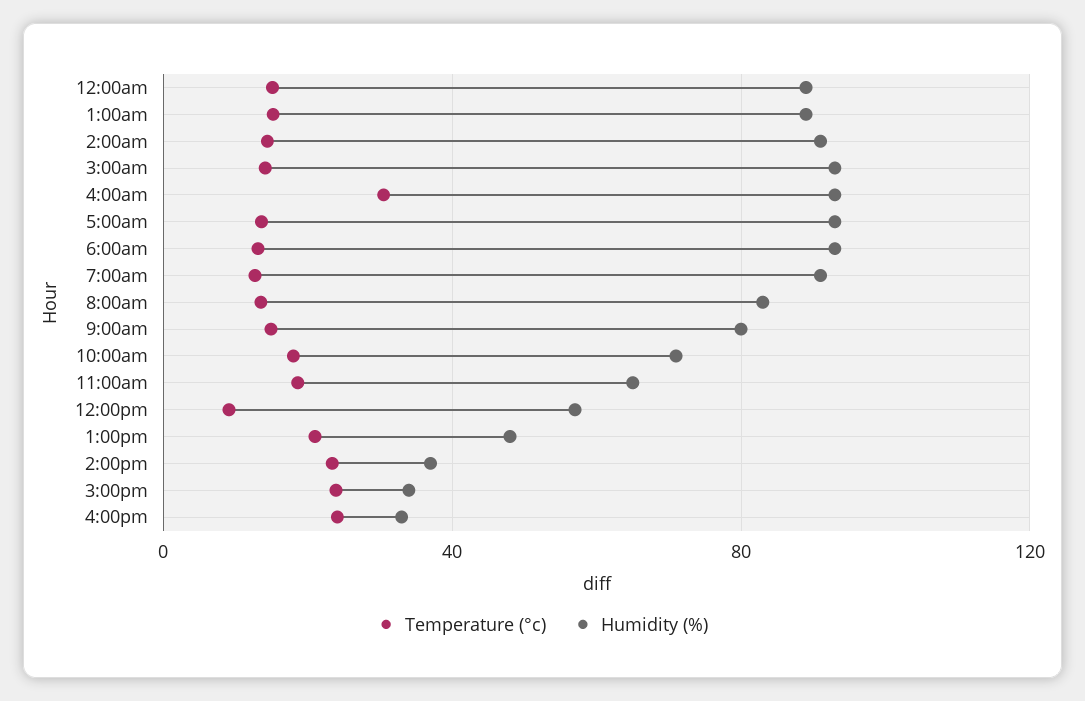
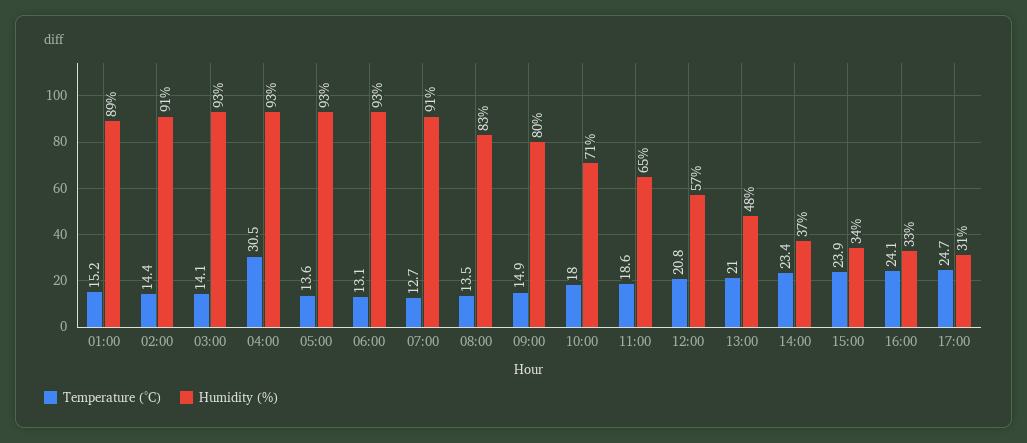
Temperature (°c), 12:00am: 15 -> none
Humidity (%), 12:00am: 90 -> none
Temperature (°c), 12:00pm: 10 -> 20.8
Temperature (°c), 17:00: none -> 24.7
Humidity (%), 17:00: none -> 31

